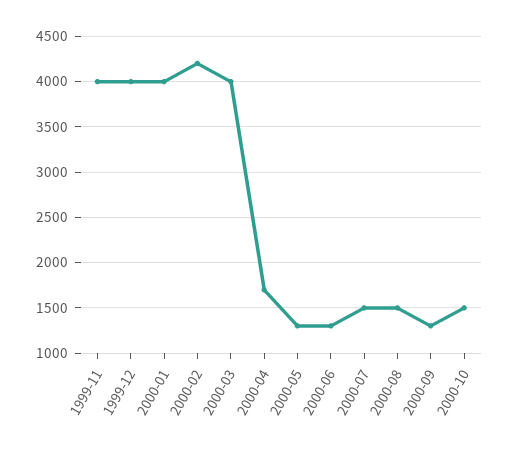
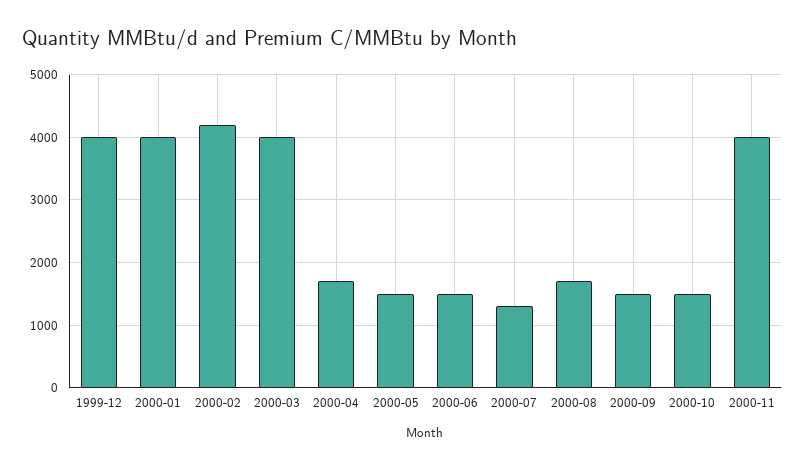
1999-11: 4000 -> none
2000-05: 1300 -> 1500
2000-06: 1300 -> 1500
2000-07: 1500 -> 1300
2000-08: 1500 -> 1700
2000-09: 1300 -> 1500
2000-11: none -> 4000

